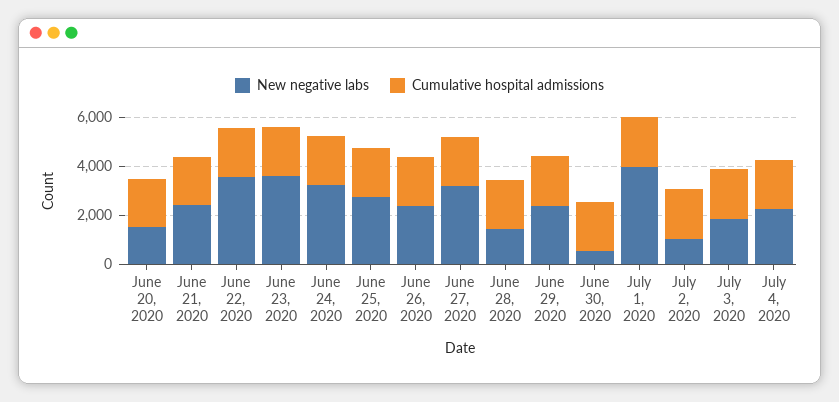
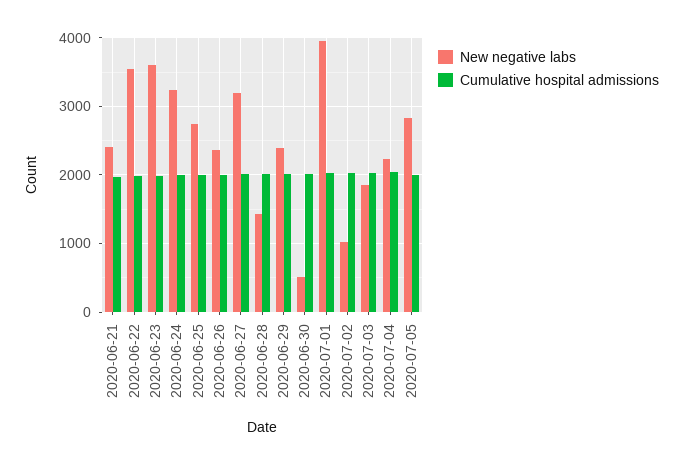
New negative labs, June 20, 2020: 1500 -> none
Cumulative hospital admissions, June 20, 2020: 2000 -> none
New negative labs, 2020-07-05: none -> 2800
Cumulative hospital admissions, 2020-07-05: none -> 2000

